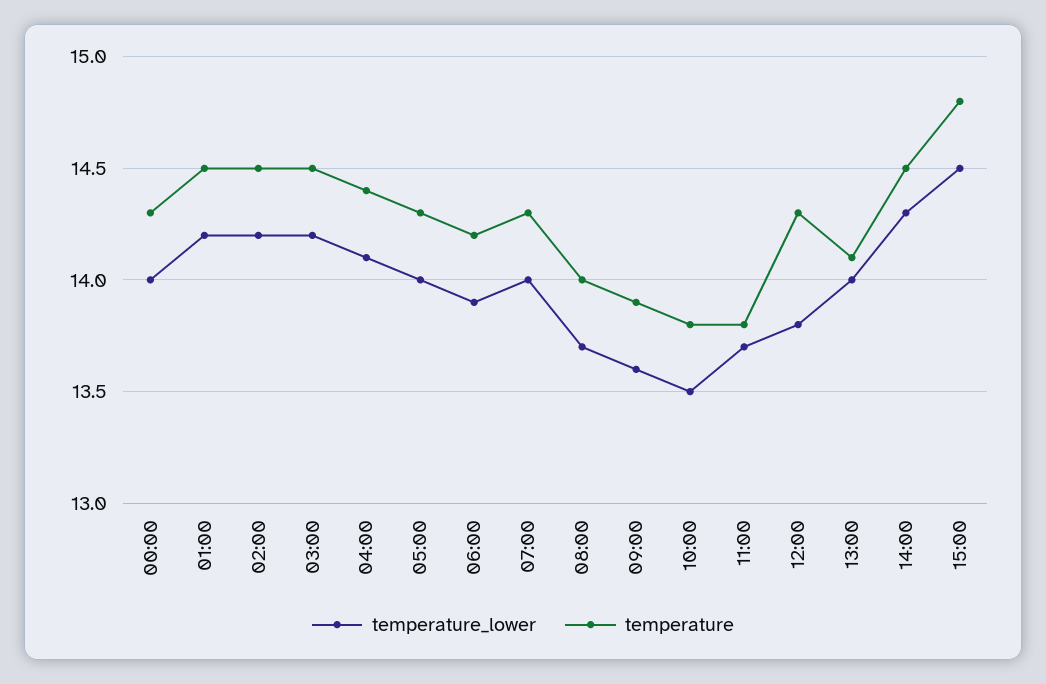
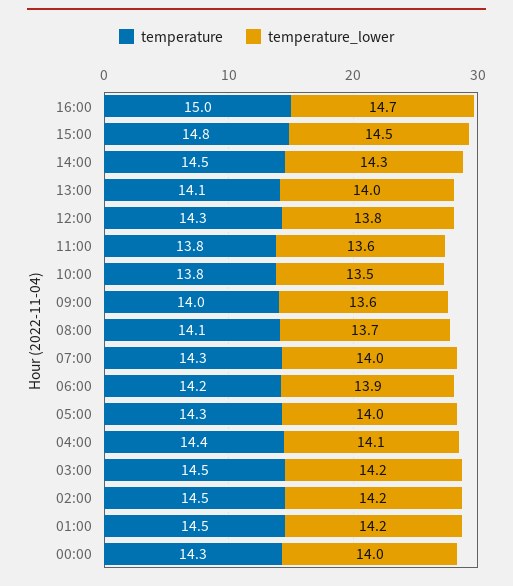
temperature, 08:00: 14 -> 14.1
temperature, 09:00: 13.9 -> 14
temperature_lower, 11:00: 13.7 -> 13.6
temperature, 16:00: none -> 15
temperature_lower, 16:00: none -> 14.7

